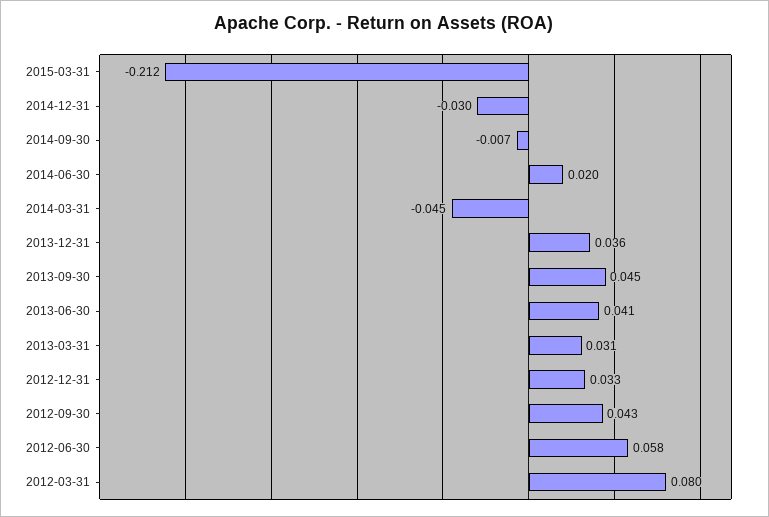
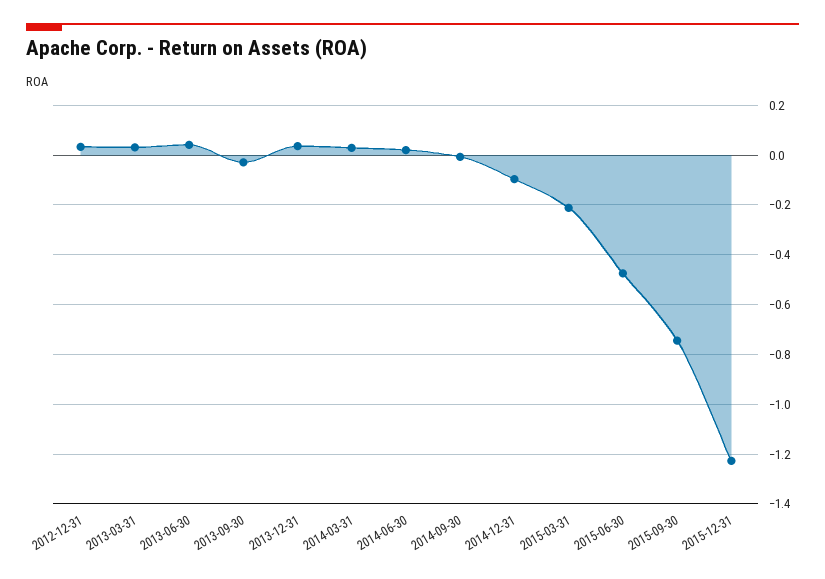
2014-12-31: -0.03 -> -0.1
2014-03-31: -0.045 -> 0.025
2013-09-30: 0.045 -> -0.025
2012-09-30: 0.043 -> none
2012-06-30: 0.058 -> none
2012-03-31: 0.08 -> none
2015-06-30: none -> -0.475
2015-09-30: none -> -0.75
2015-12-31: none -> -1.225

